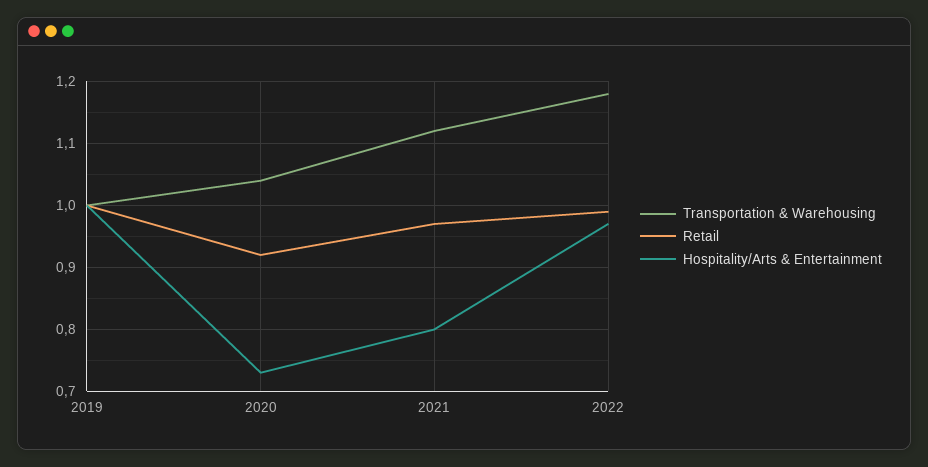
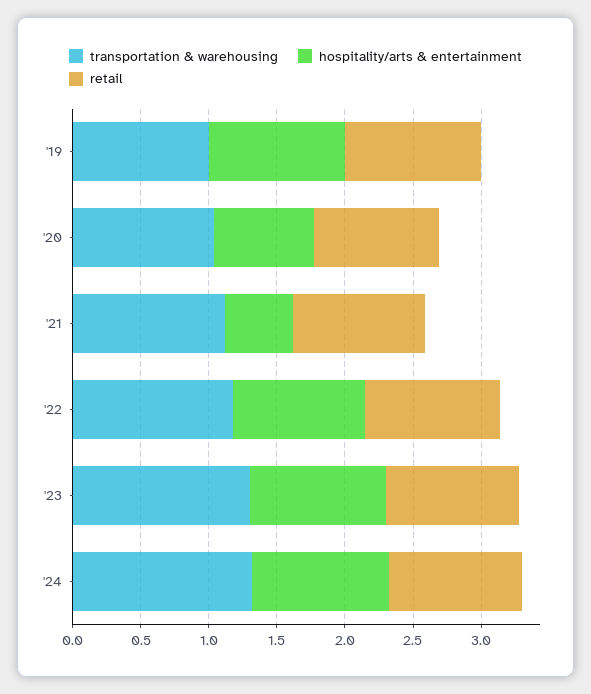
Hospitality/Arts & Entertainment, 2021: 0.8 -> 0.5
Transportation & Warehousing, '23: none -> 1.3
Hospitality/Arts & Entertainment, '23: none -> 1
Retail, '23: none -> 1
Transportation & Warehousing, '24: none -> 1.3
Hospitality/Arts & Entertainment, '24: none -> 1
Retail, '24: none -> 1

